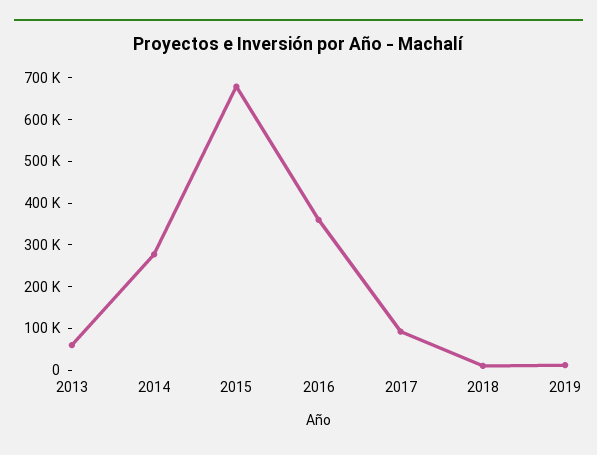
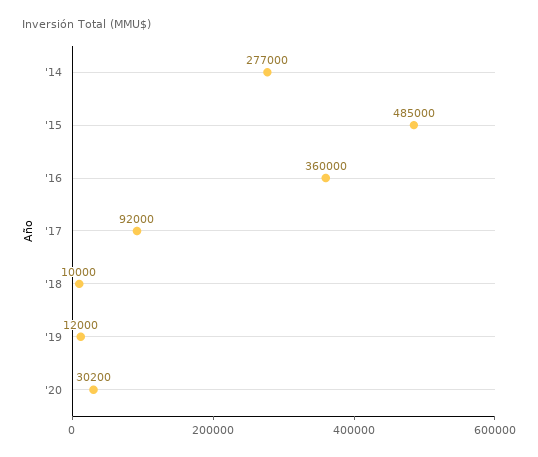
2013: 60000 -> none
2015: 680000 -> 485000
'20: none -> 30200

